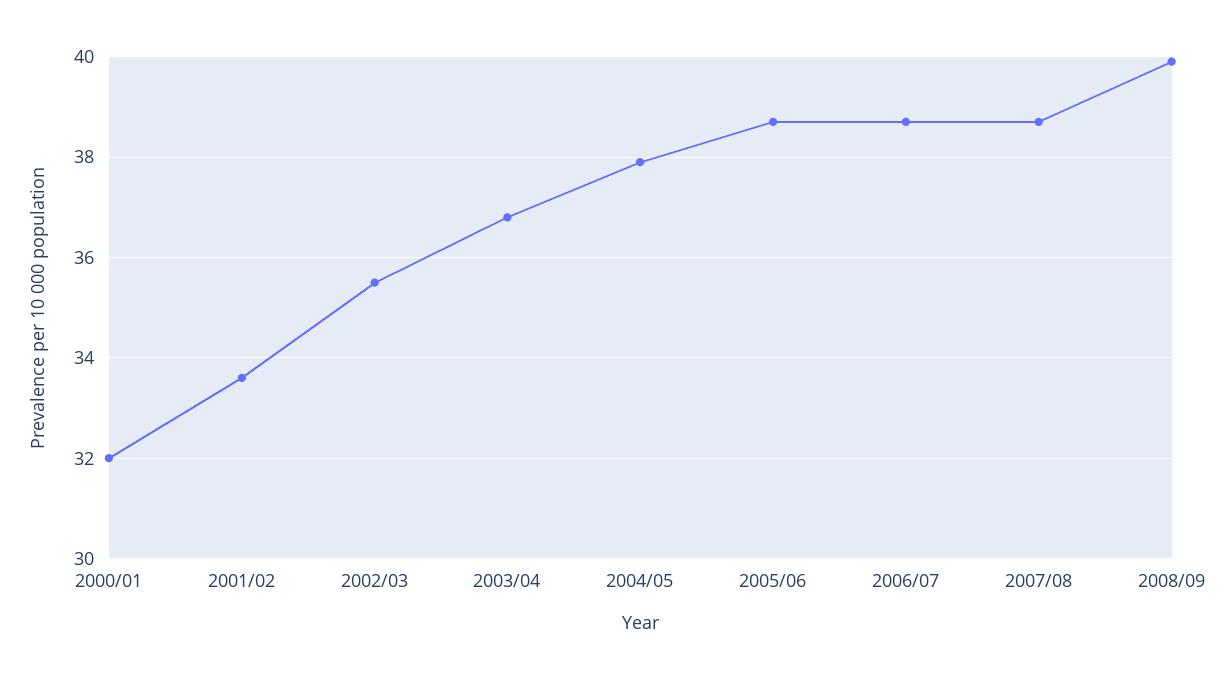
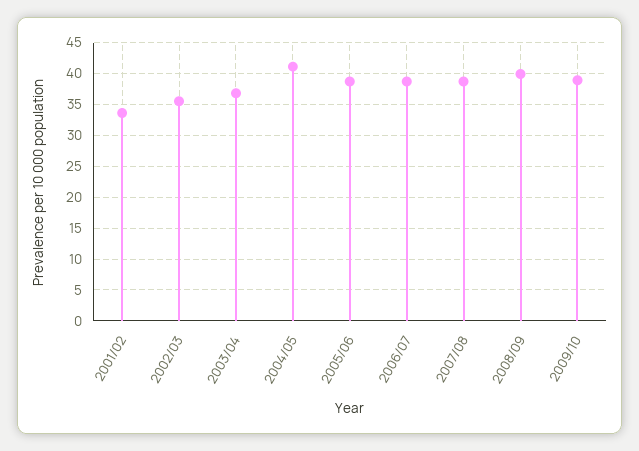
2000/01: 32 -> none
2004/05: 38 -> 41
2009/10: none -> 39

